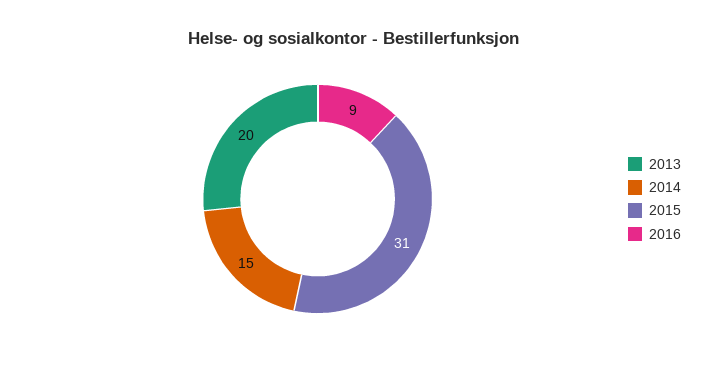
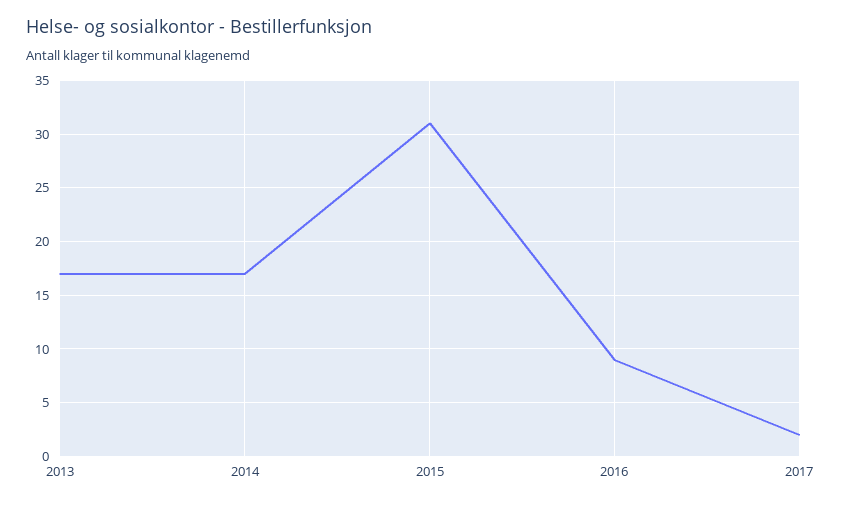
2013: 20 -> 17
2014: 15 -> 17
2017: none -> 2

